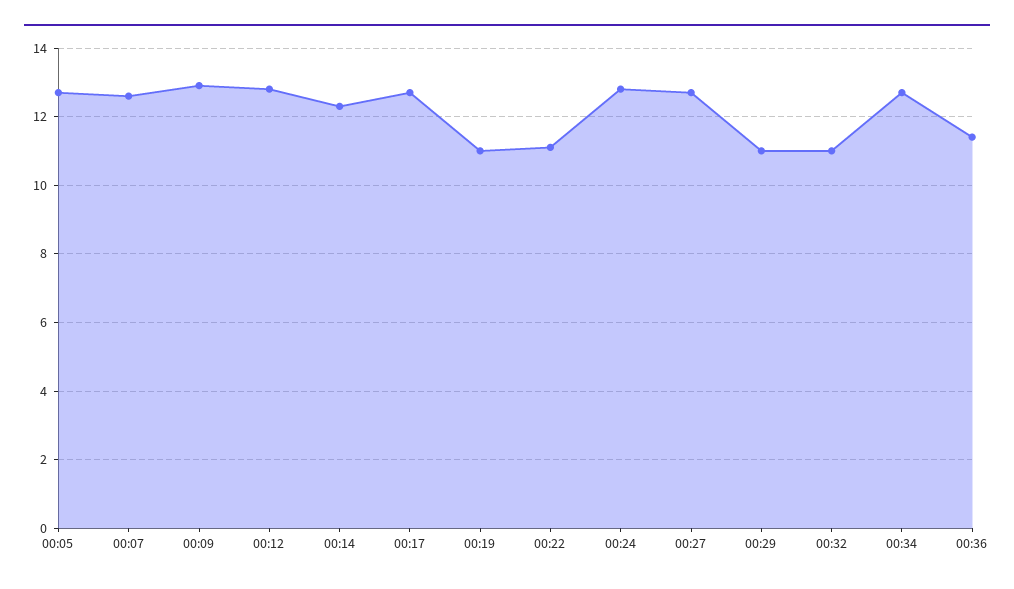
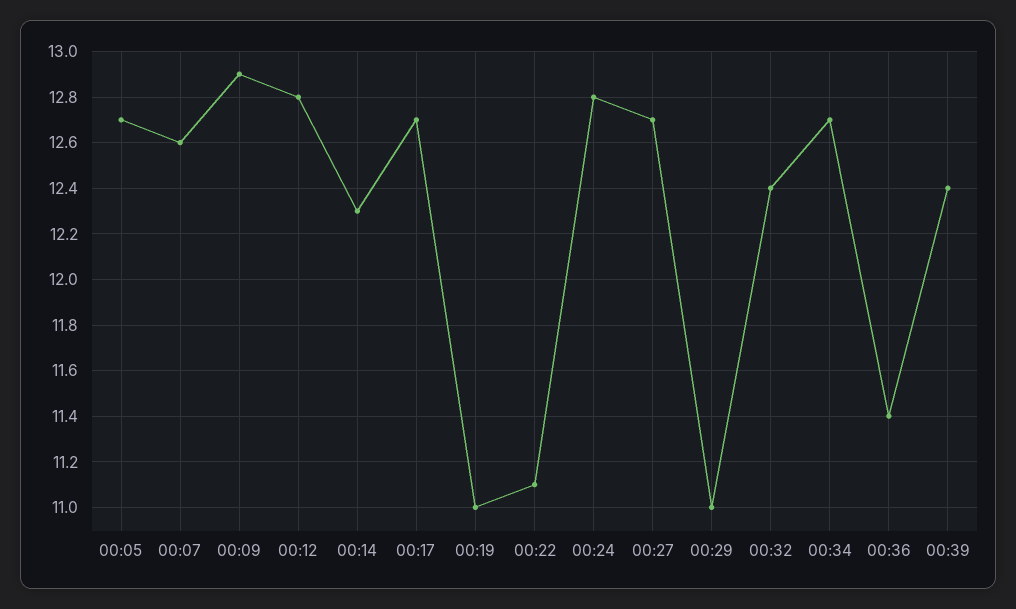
00:32: 11 -> 12.4
00:39: none -> 12.4

